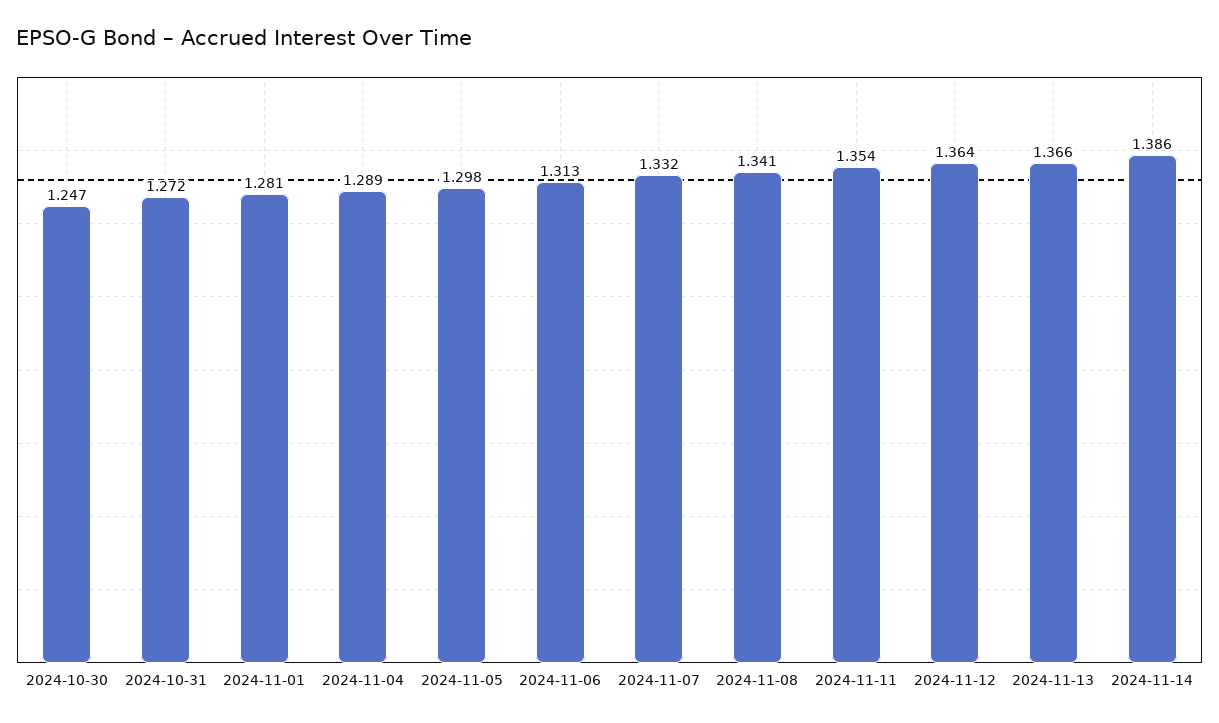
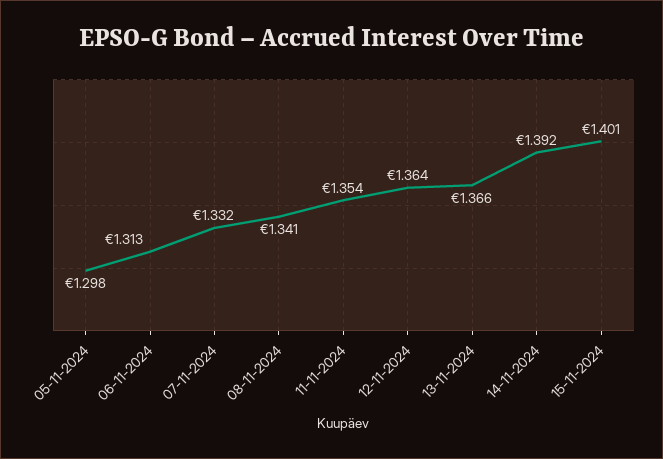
2024-10-30: 1.247 -> none
2024-10-31: 1.272 -> none
2024-11-01: 1.281 -> none
2024-11-04: 1.289 -> none
2024-11-14: 1.386 -> 1.392
15-11-2024: none -> 1.401

